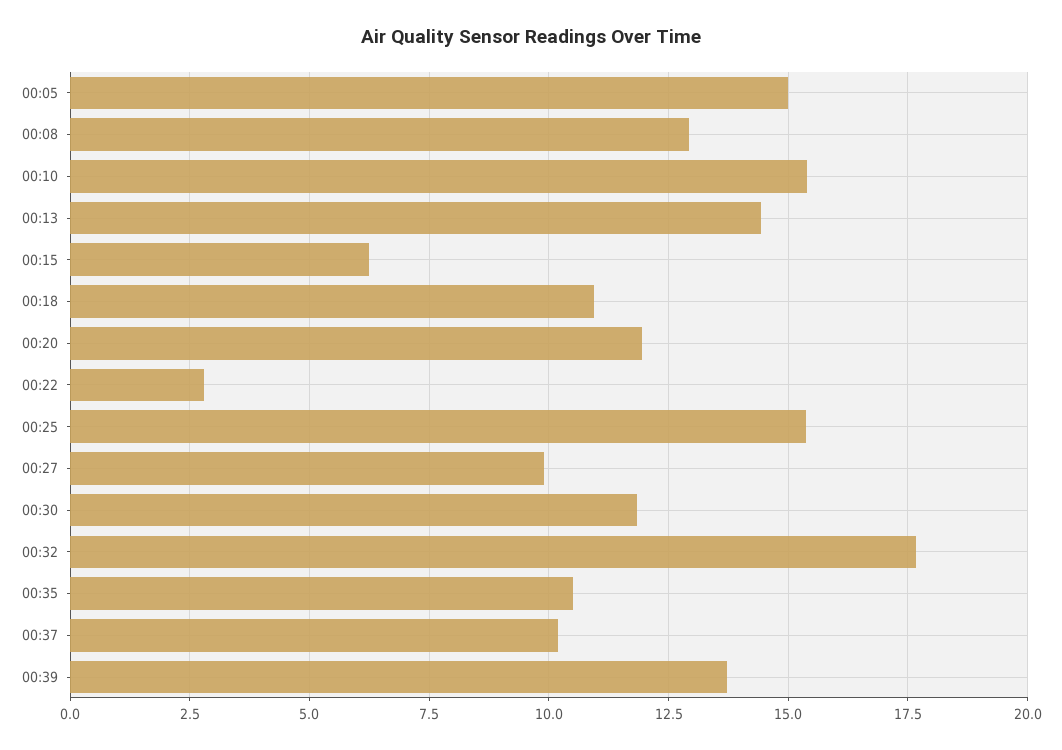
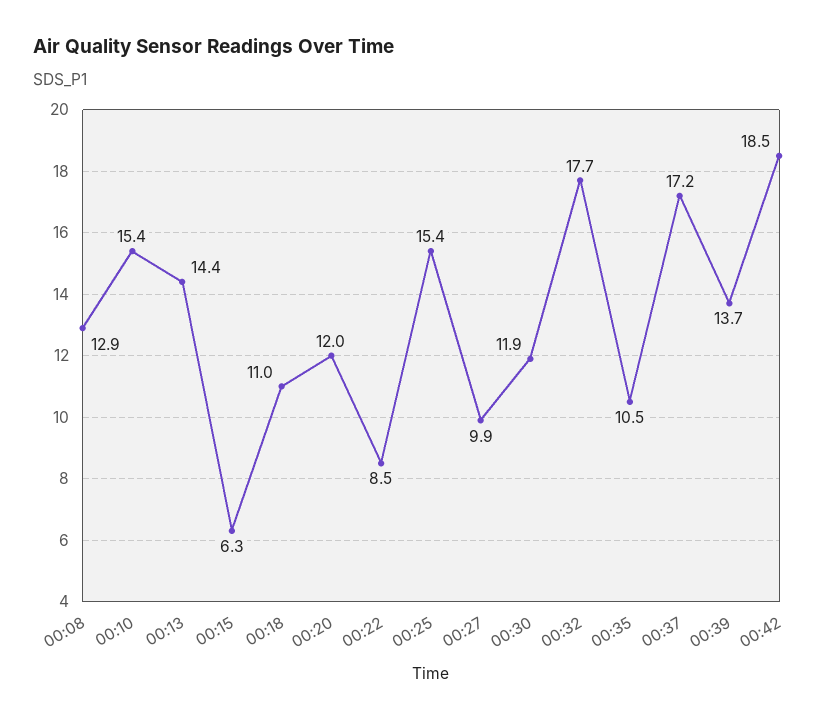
00:05: 15 -> none
00:22: 2.75 -> 8.5
00:37: 10.25 -> 17.2
00:42: none -> 18.5

